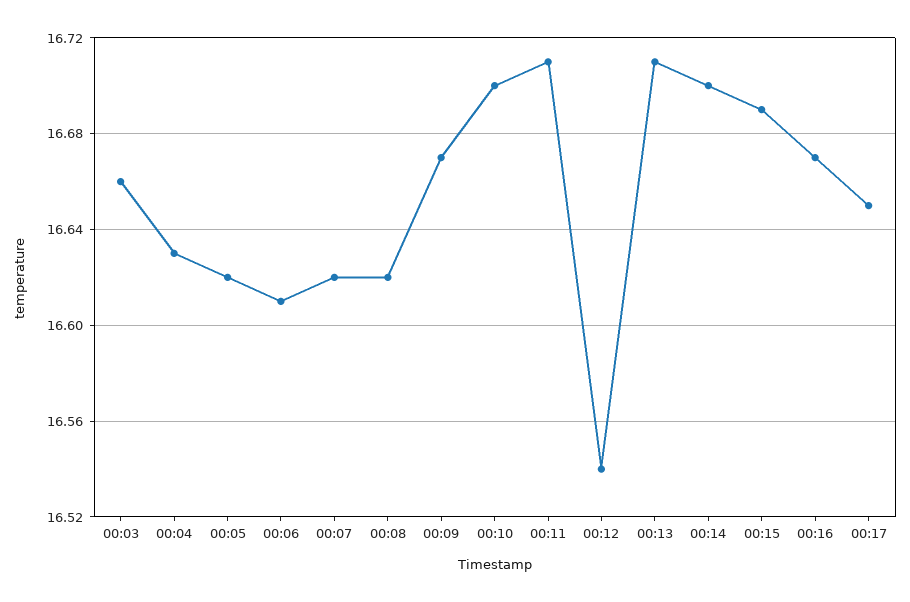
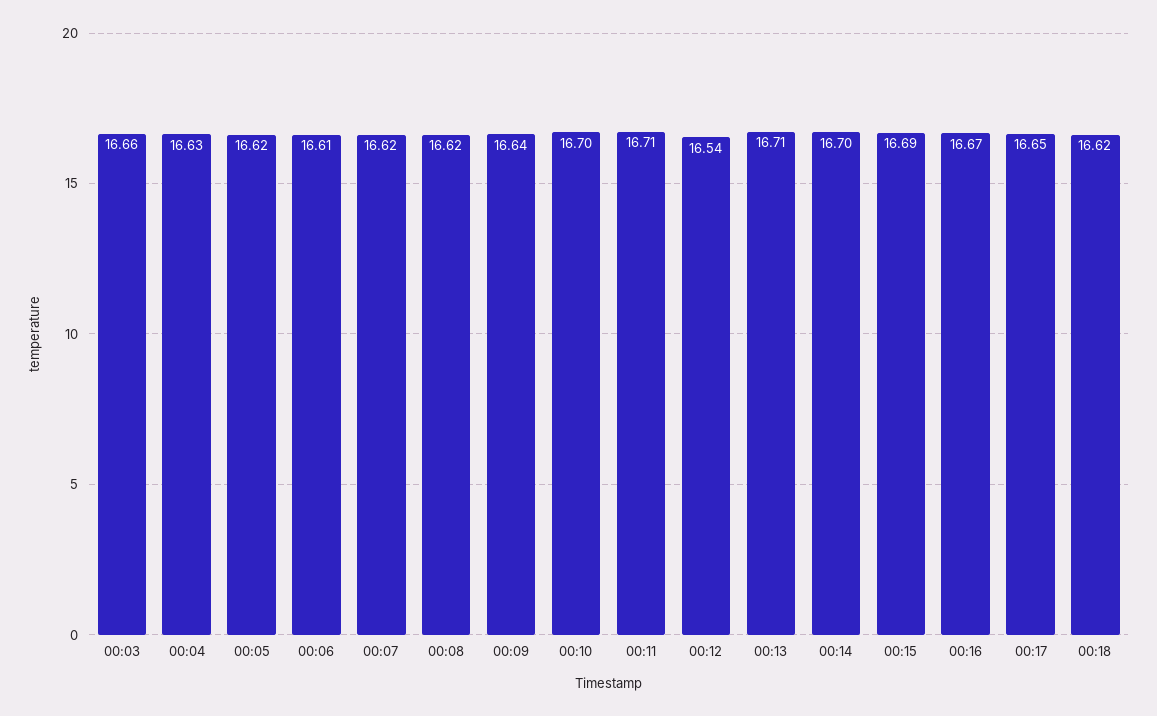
00:09: 16.67 -> 16.64
00:18: none -> 16.62

